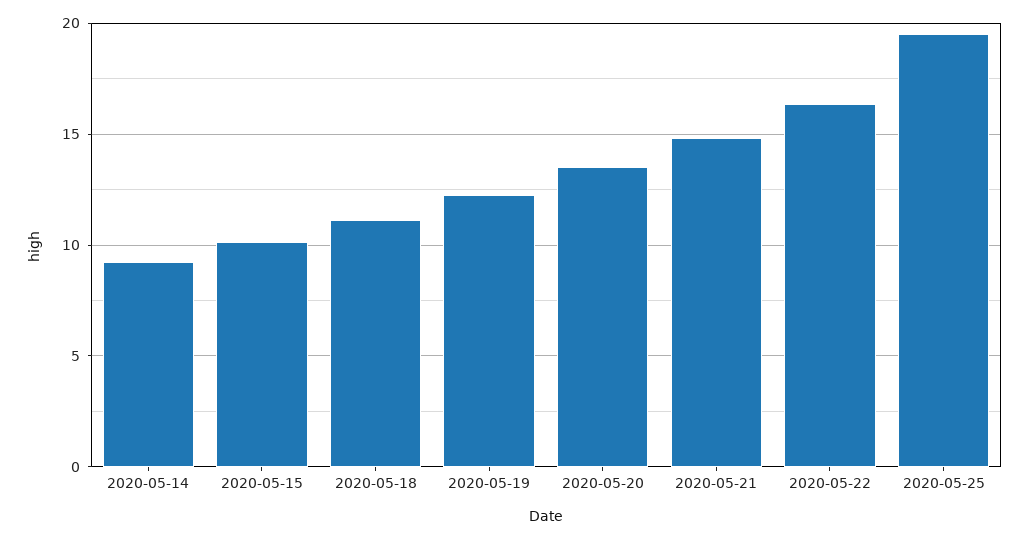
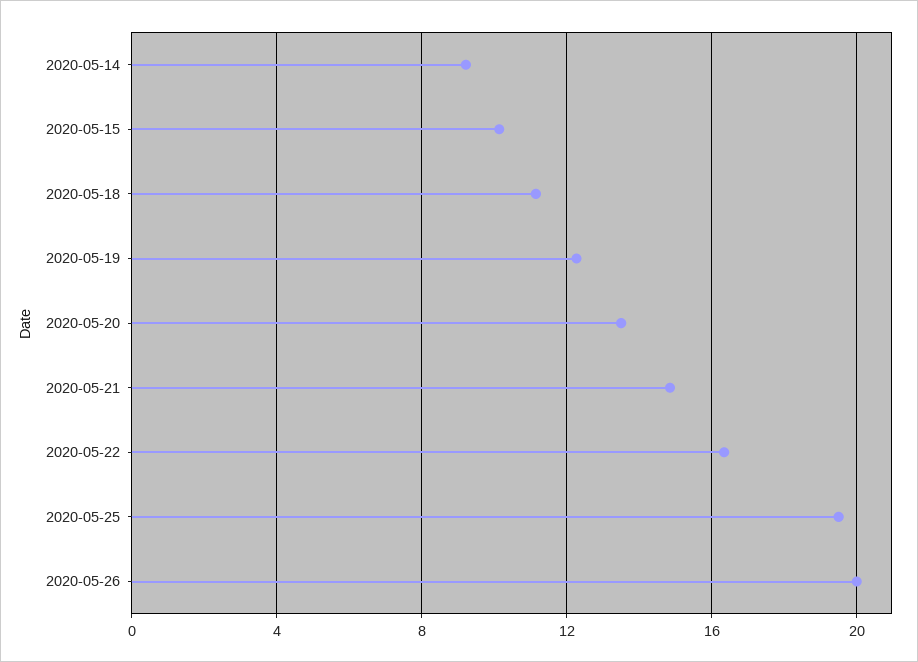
2020-05-26: none -> 20

